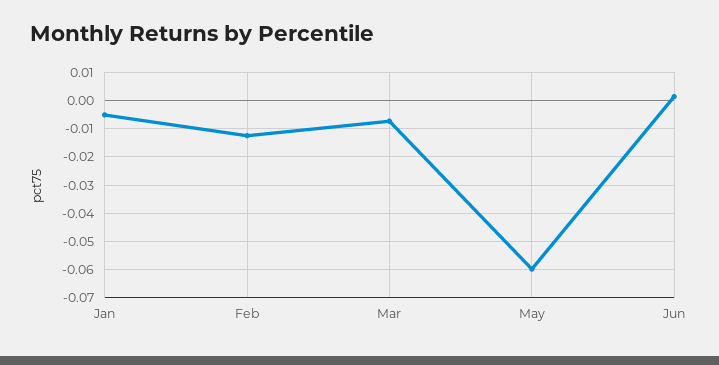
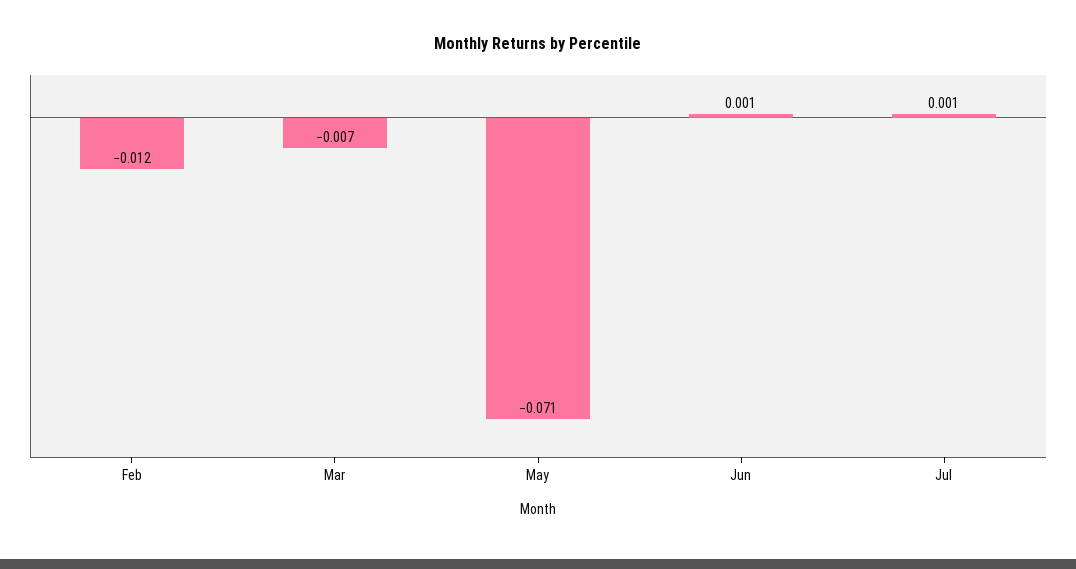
Jan: -0.005 -> none
May: -0.06 -> -0.071
Jul: none -> 0.001

